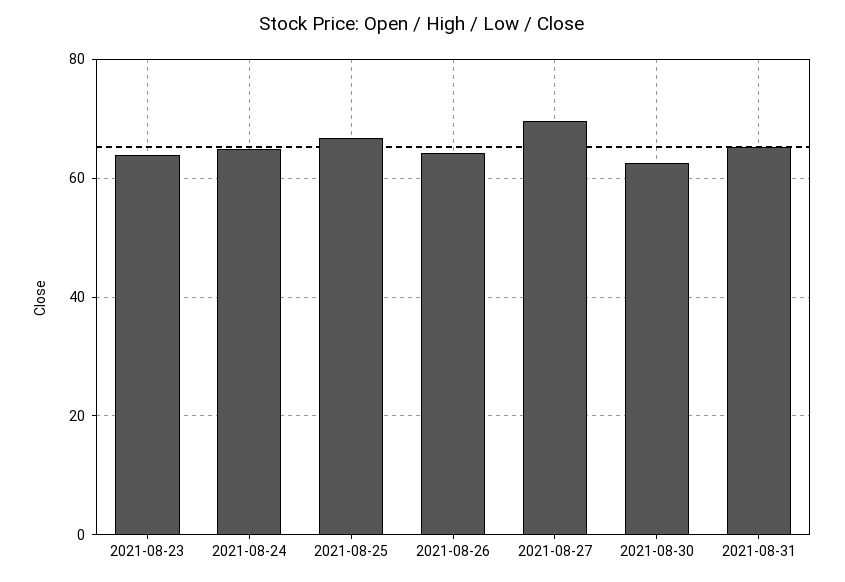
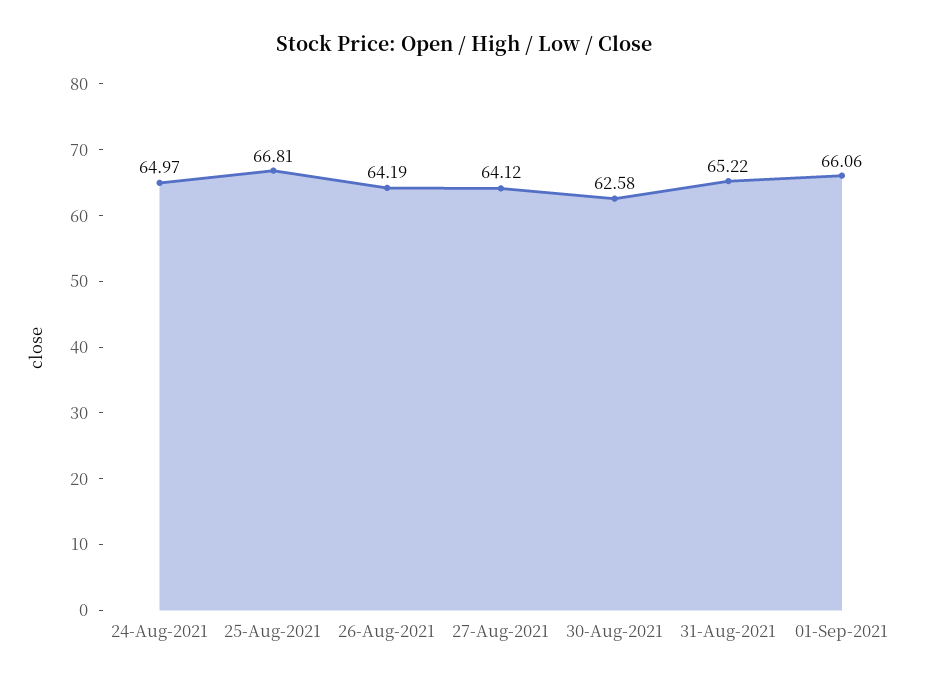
2021-08-23: 64 -> none
2021-08-27: 70 -> 64.12
01-Sep-2021: none -> 66.06

